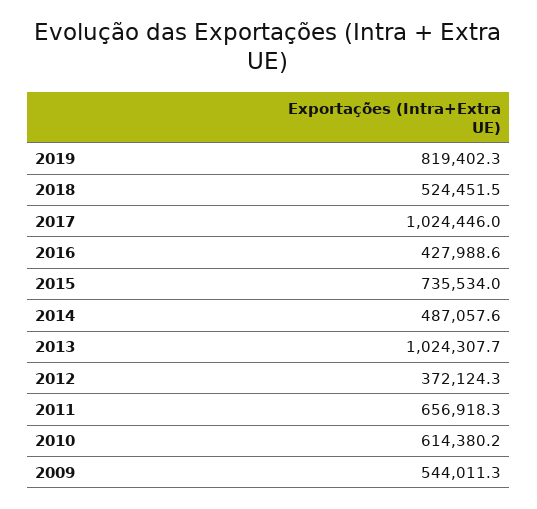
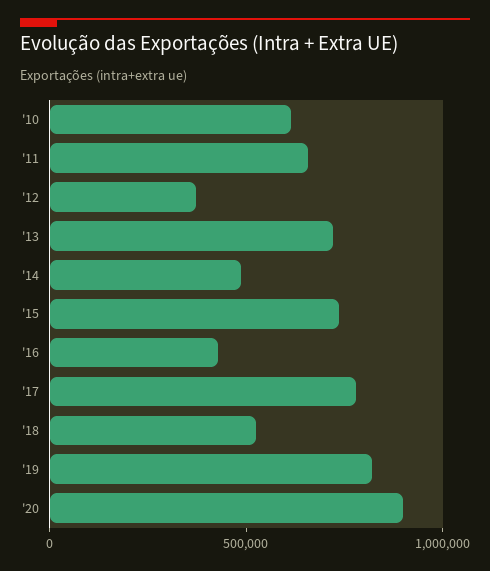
2017: 1024446 -> 800000
2013: 1024307.7 -> 700000
2009: 544011.3 -> none
'20: none -> 900000

